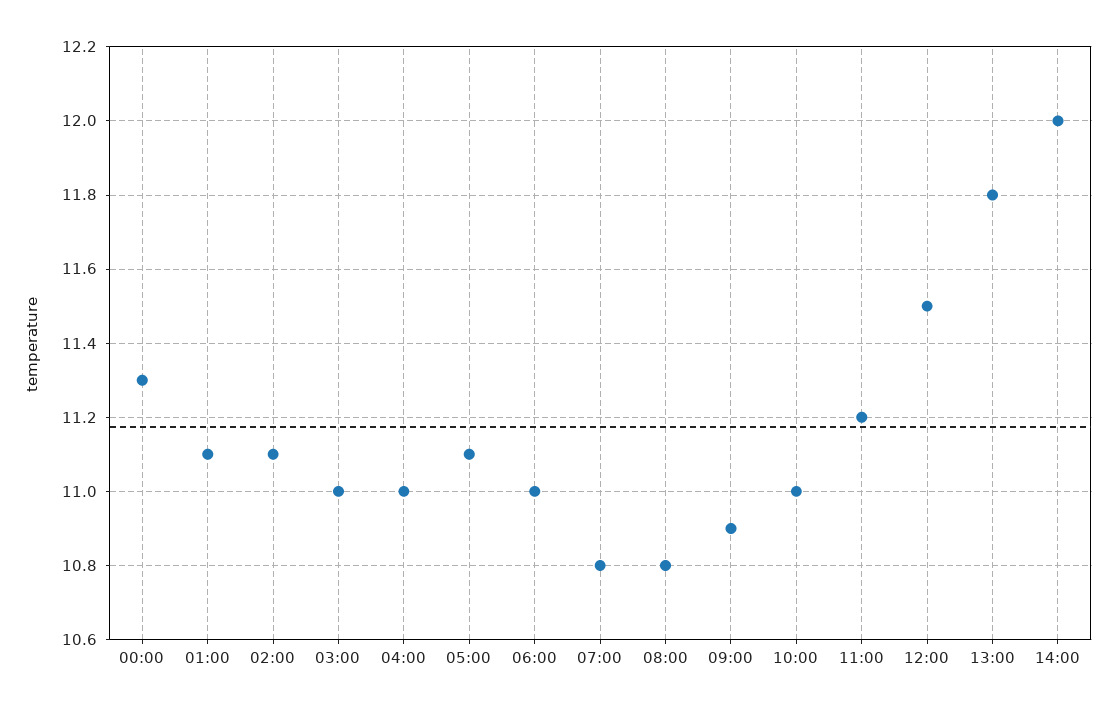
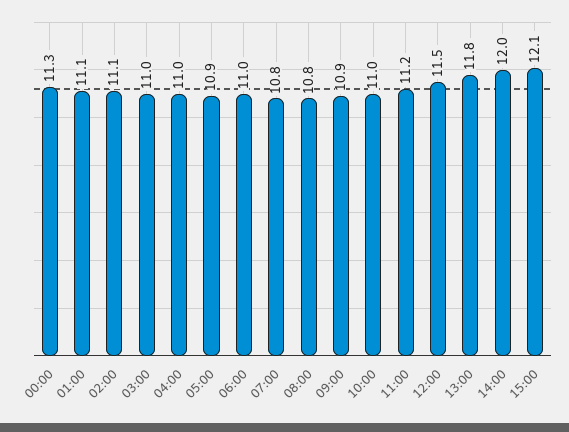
05:00: 11.1 -> 10.9
15:00: none -> 12.1

